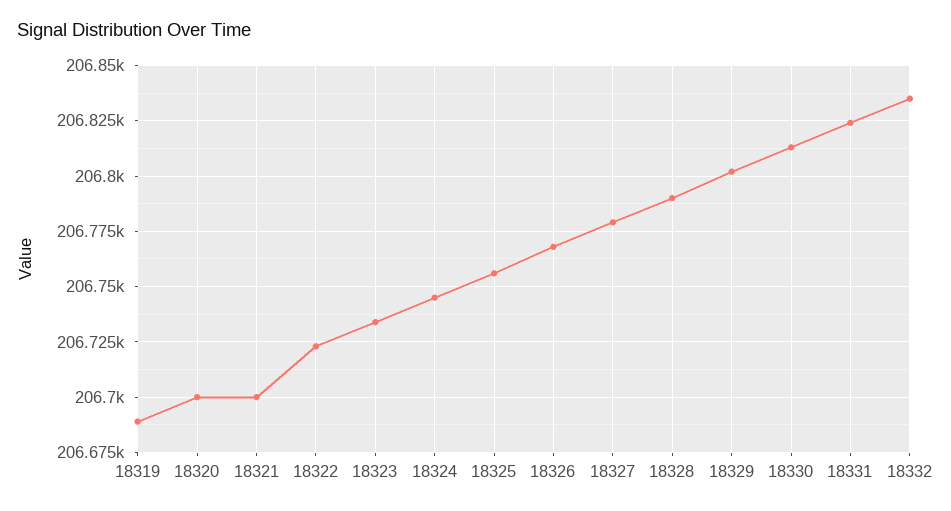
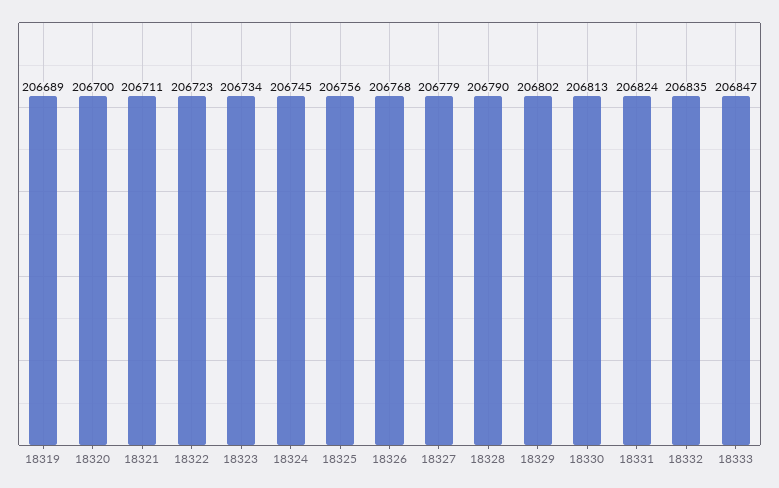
18321: 206700 -> 206711
18333: none -> 206847

